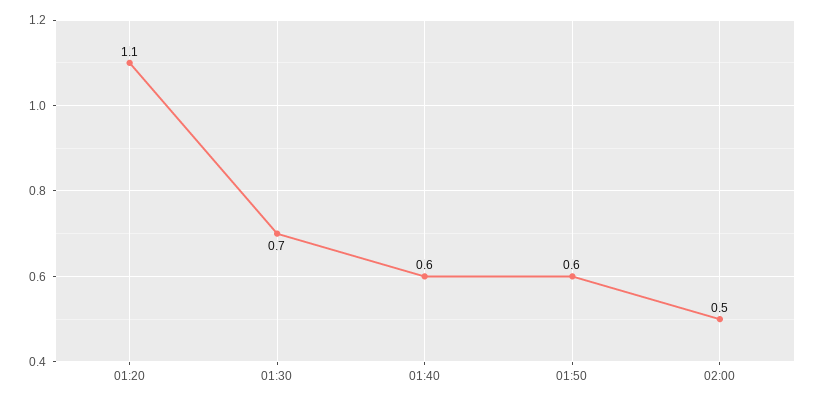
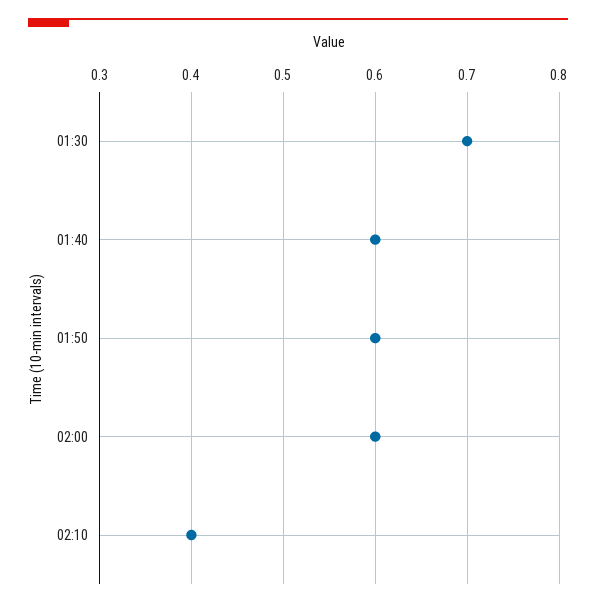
01:20: 1.1 -> none
02:00: 0.5 -> 0.6
02:10: none -> 0.4

